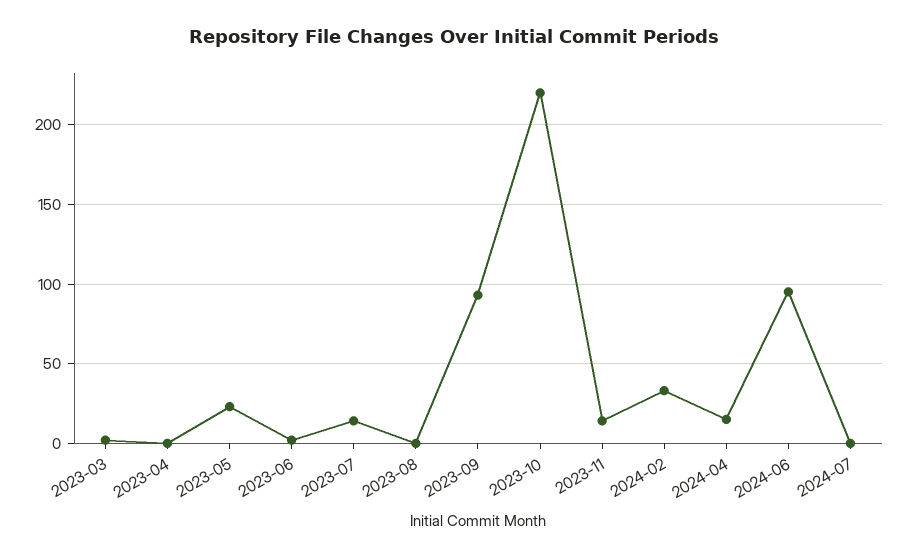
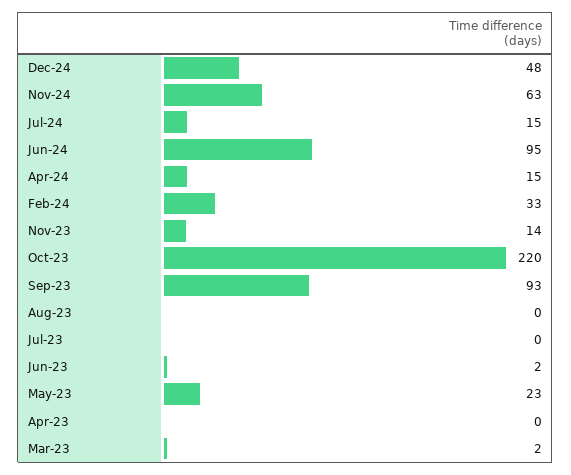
2023-07: 15 -> 0
2024-07: 0 -> 15
Dec-24: none -> 48
Nov-24: none -> 63

